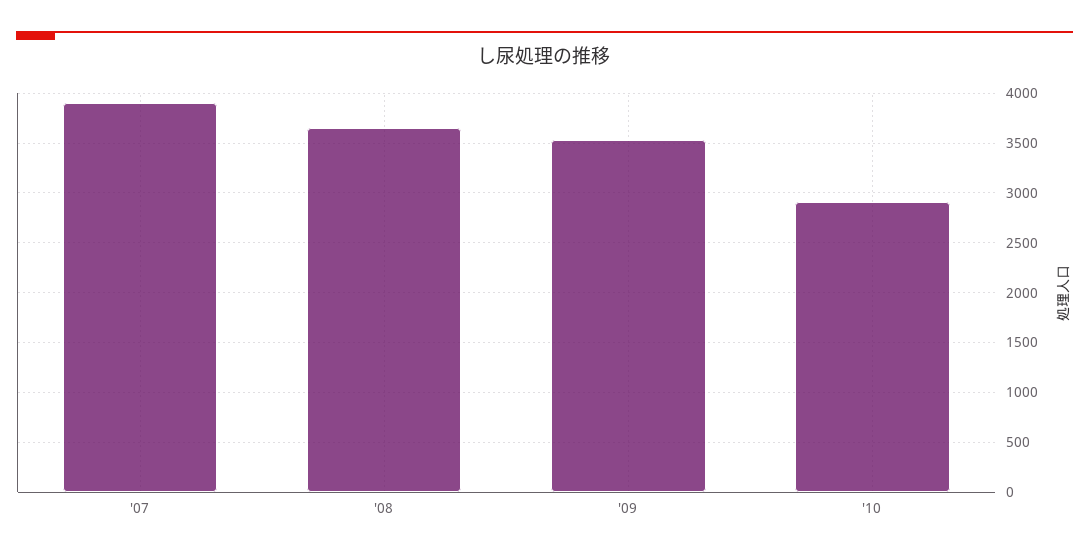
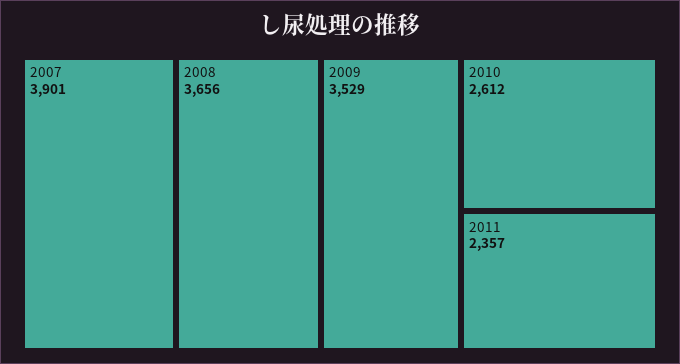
'10: 2900 -> 2612
2011: none -> 2357

